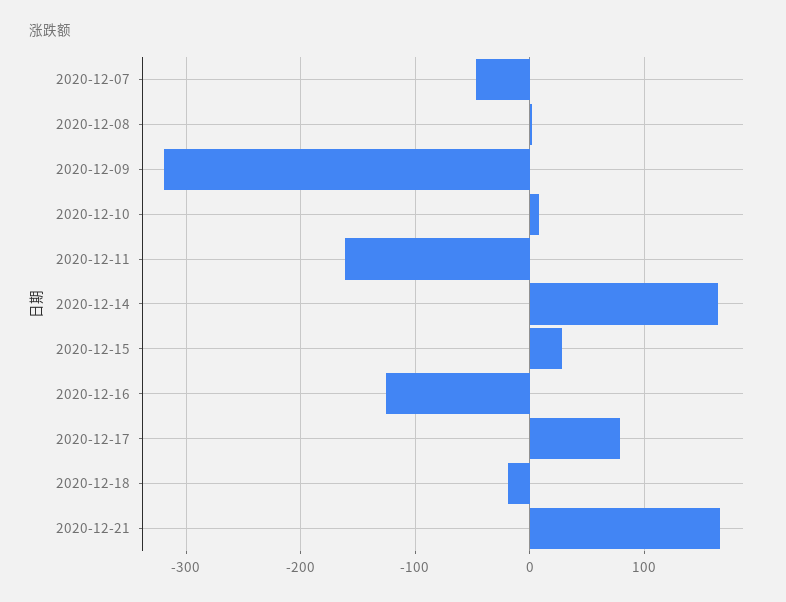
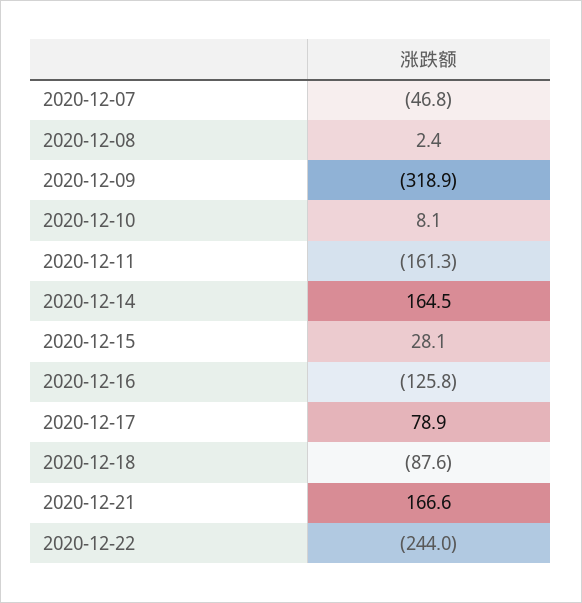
2020-12-18: -20 -> -87.6
2020-12-22: none -> -244

